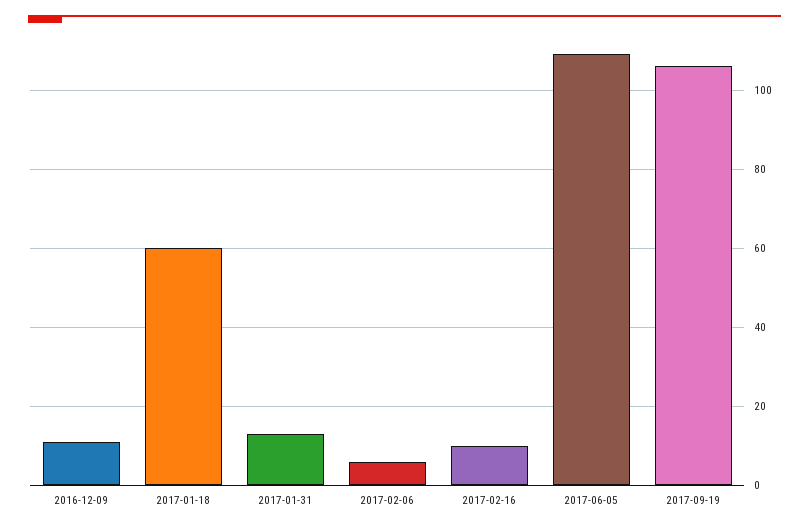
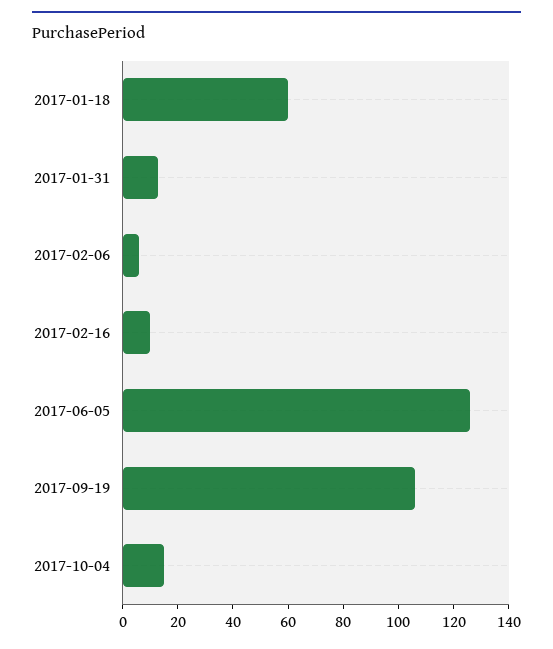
2016-12-09: 10 -> none
2017-06-05: 110 -> 125
2017-10-04: none -> 15

